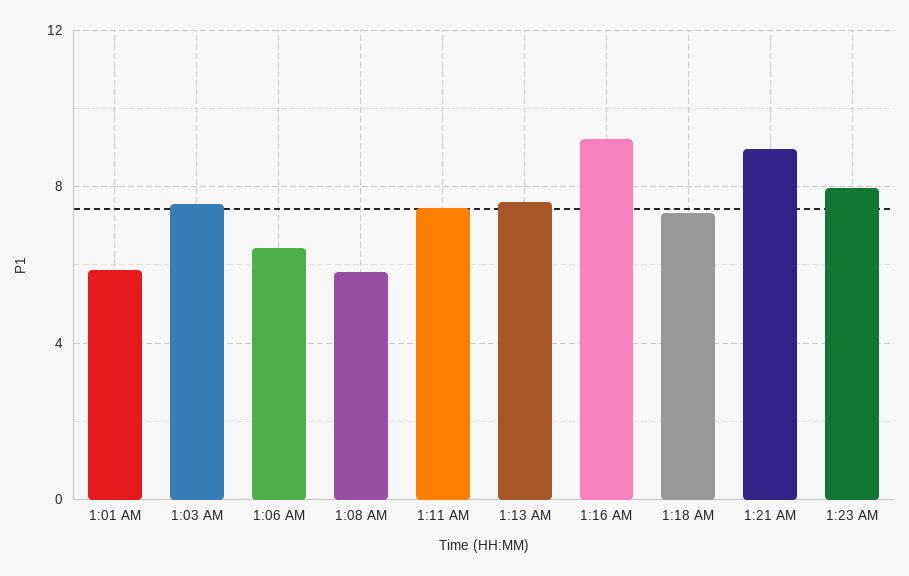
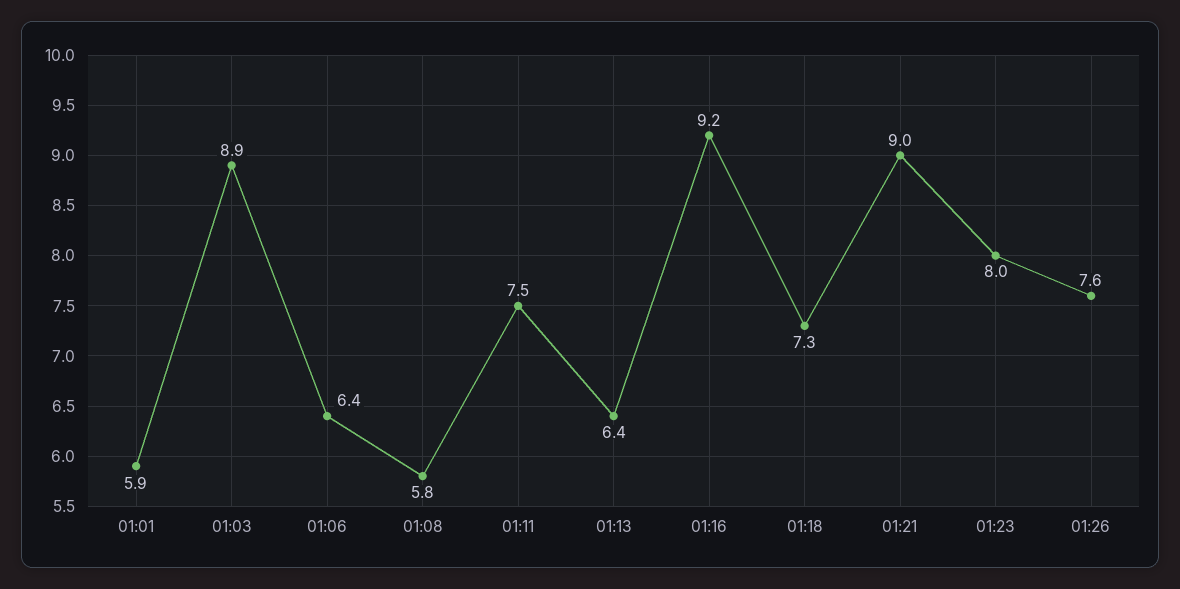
1:03 AM: 7.5 -> 8.9
1:13 AM: 7.5 -> 6.4
01:26: none -> 7.6

